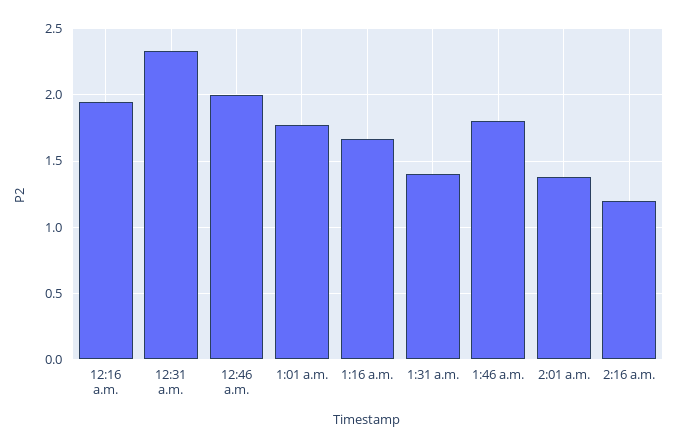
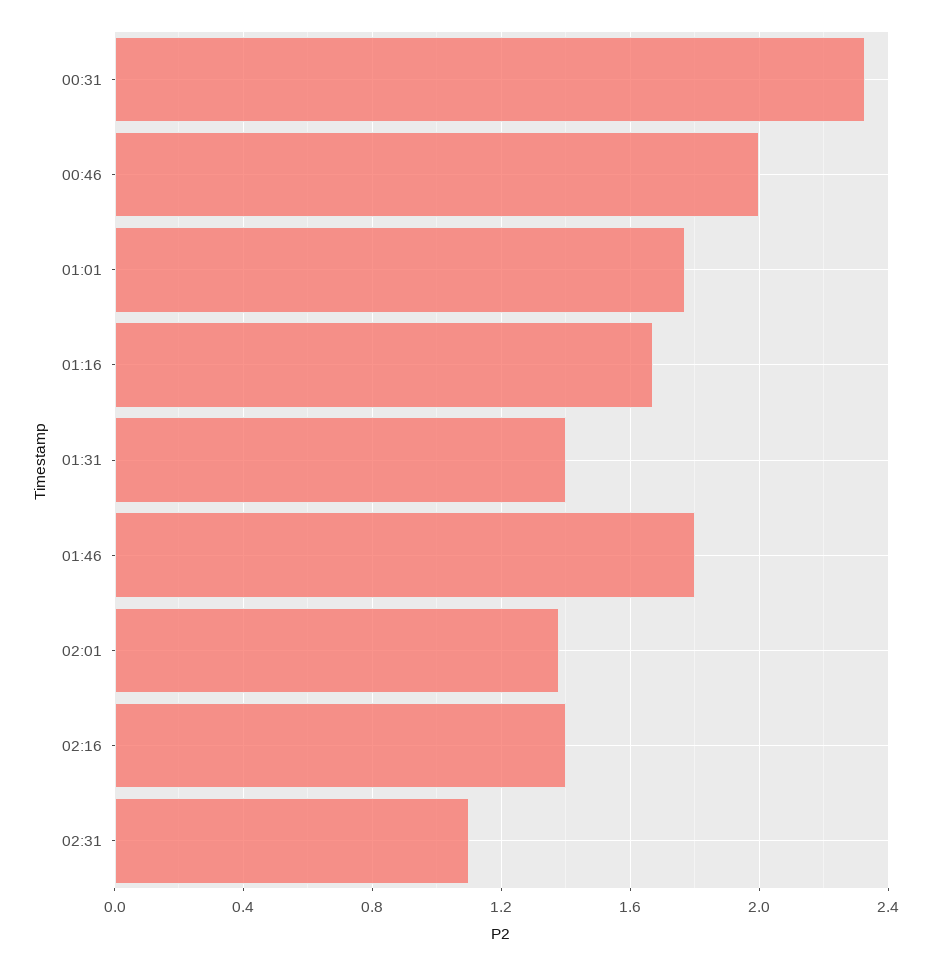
12:16 a.m.: 1.95 -> none
2:16 a.m.: 1.2 -> 1.4
02:31: none -> 1.1

